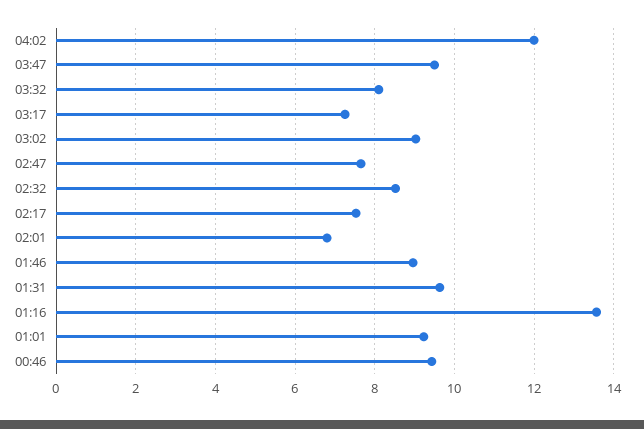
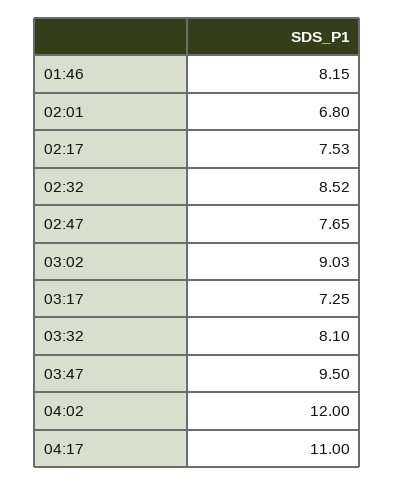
01:46: 9 -> 8.15
01:31: 9.6 -> none
01:16: 13.6 -> none
01:01: 9.2 -> none
00:46: 9.4 -> none
04:17: none -> 11

